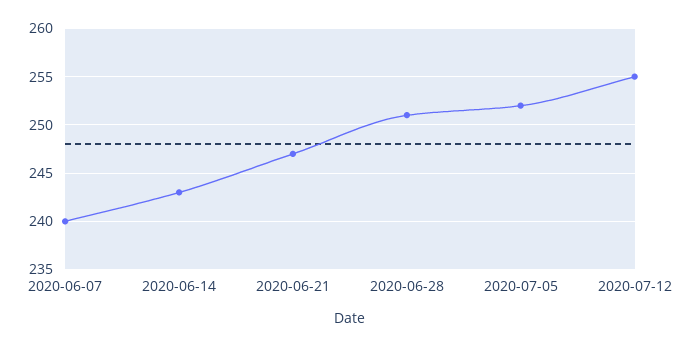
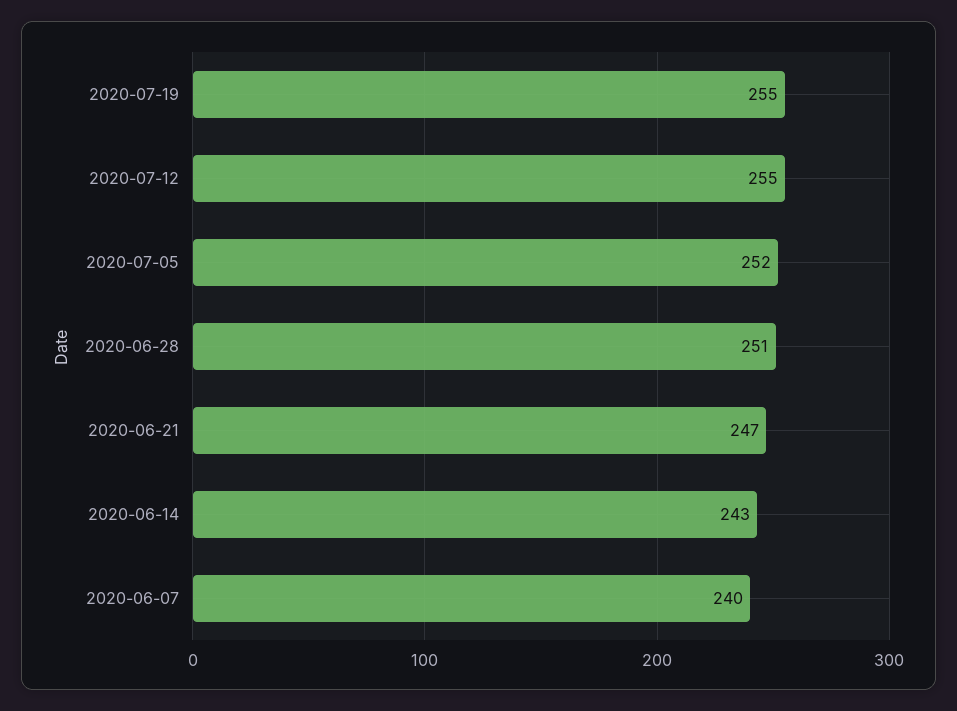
2020-07-19: none -> 255

